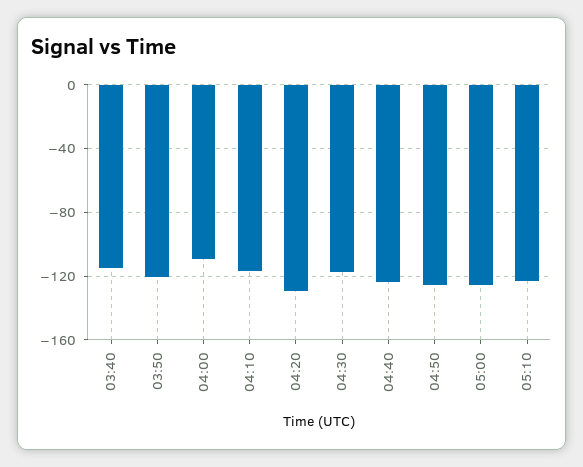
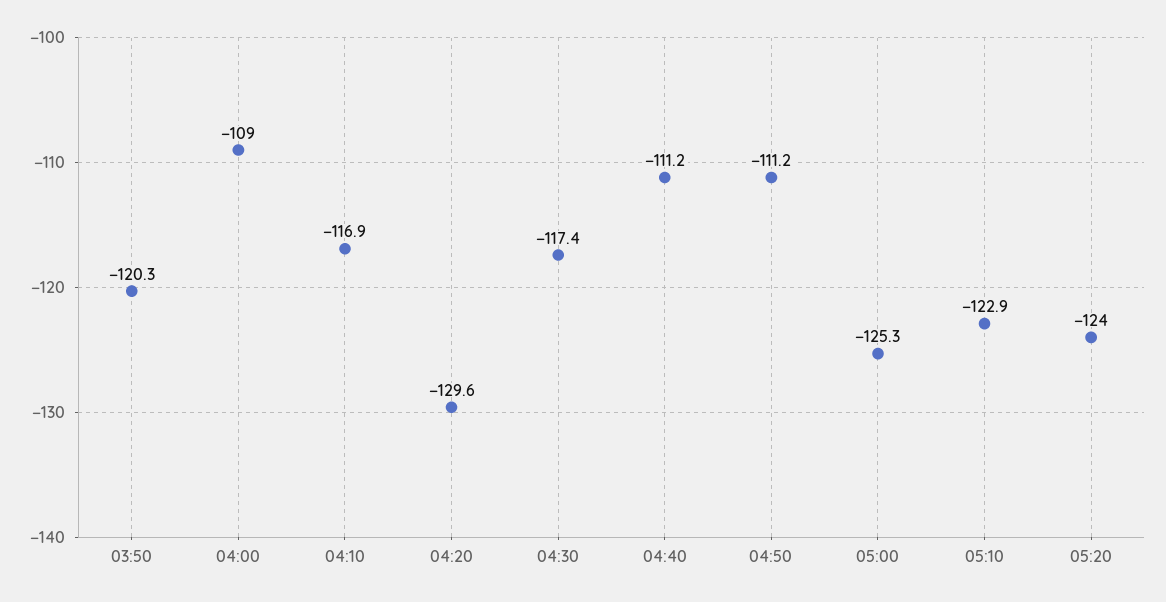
03:40: -115 -> none
04:40: -125 -> -111.2
04:50: -125 -> -111.2
05:20: none -> -124

